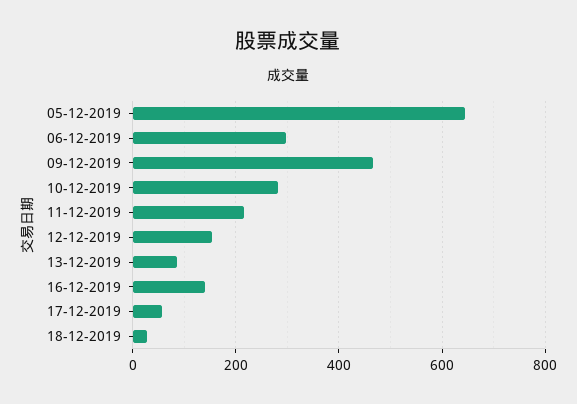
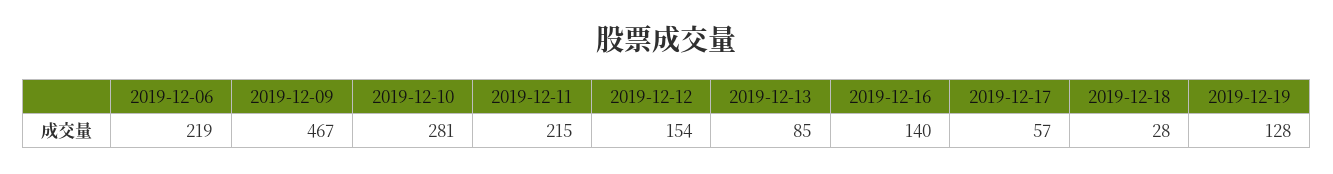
05-12-2019: 640 -> none
06-12-2019: 300 -> 219
2019-12-19: none -> 128

